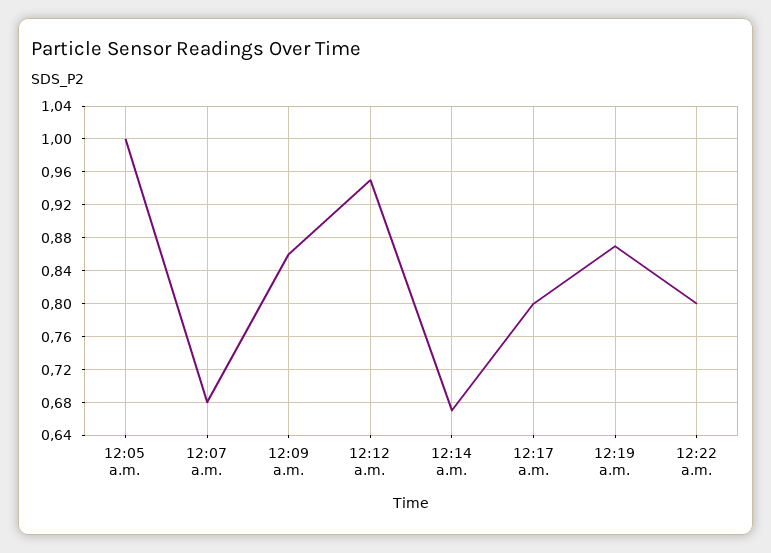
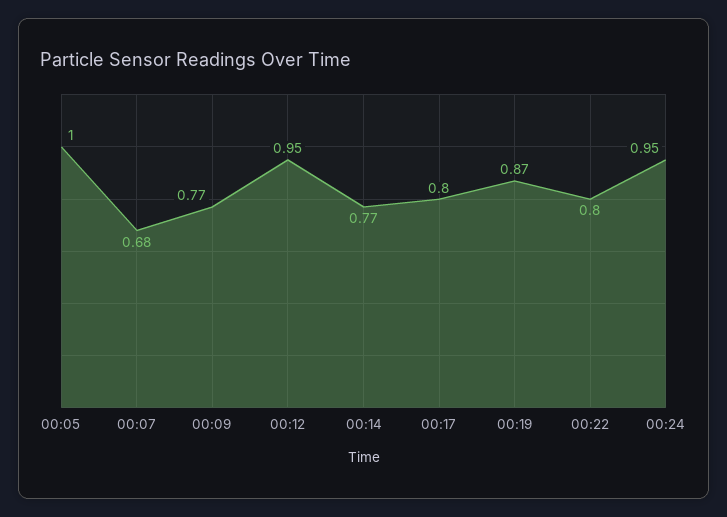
12:09 a.m.: 0.86 -> 0.77
12:14 a.m.: 0.67 -> 0.77
00:24: none -> 0.95

